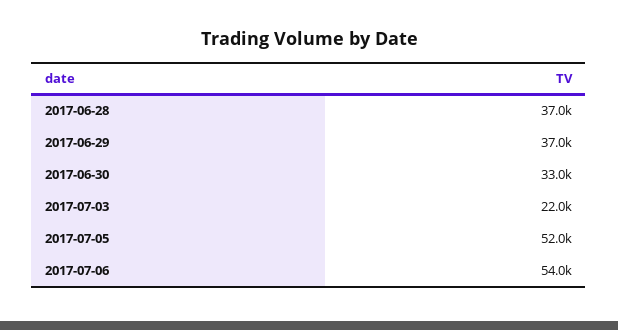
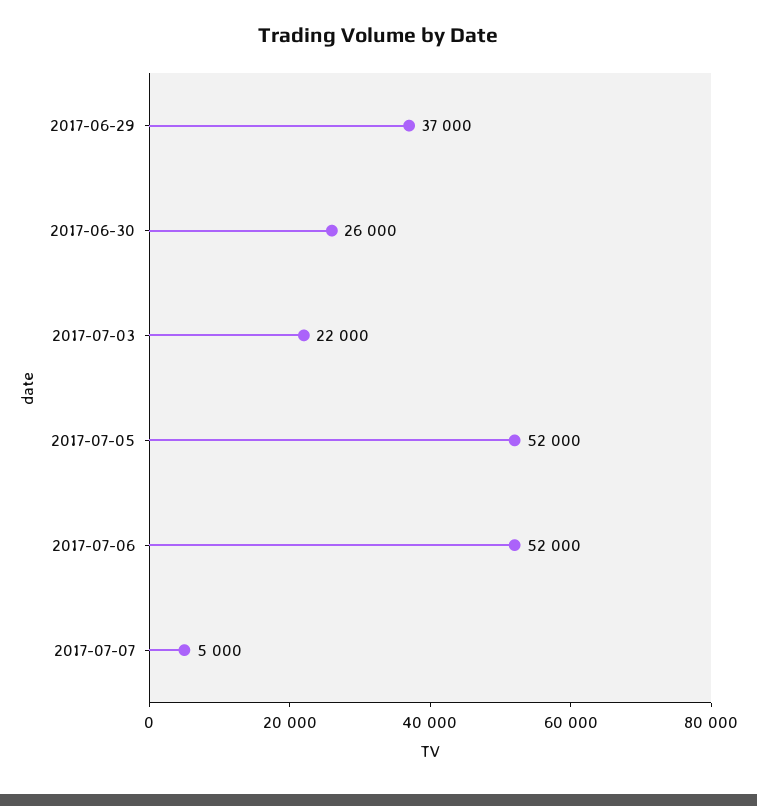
2017-06-28: 37000 -> none
2017-06-30: 33000 -> 26000
2017-07-06: 54000 -> 52000
2017-07-07: none -> 5000

